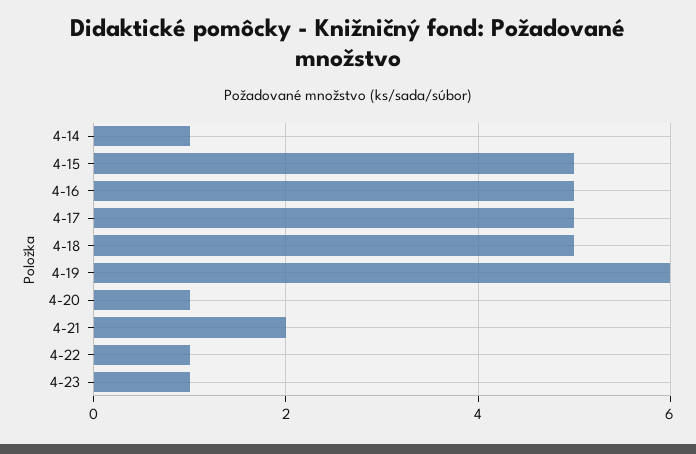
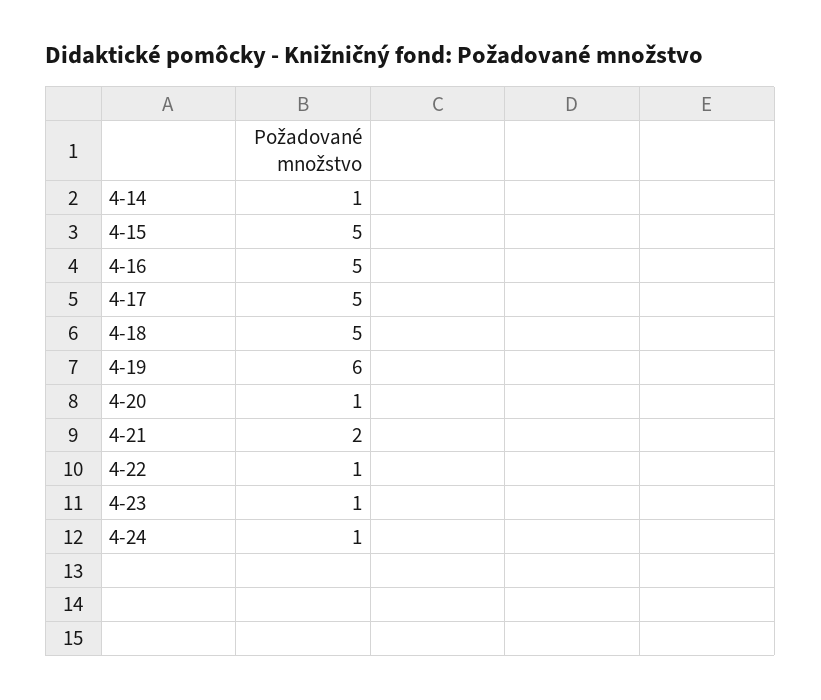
4-24: none -> 1

